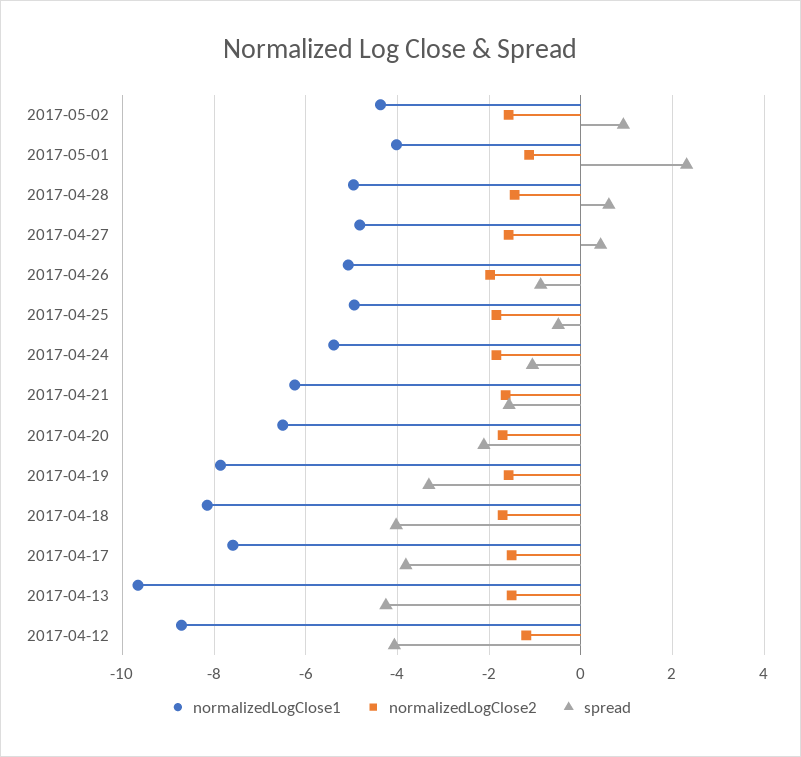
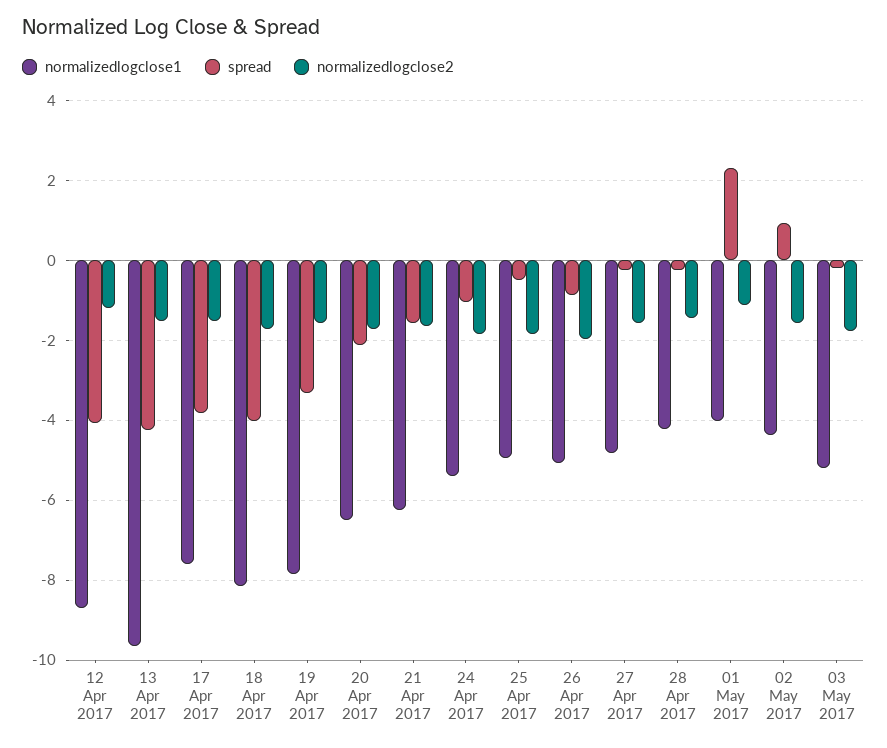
normalizedLogClose1, 2017-04-28: -5 -> -4.2
spread, 2017-04-28: 0.6 -> -0.2
spread, 2017-04-27: 0.4 -> -0.2
normalizedLogClose1, 03 May 2017: none -> -5.2
spread, 03 May 2017: none -> -0.2
normalizedLogClose2, 03 May 2017: none -> -1.8

